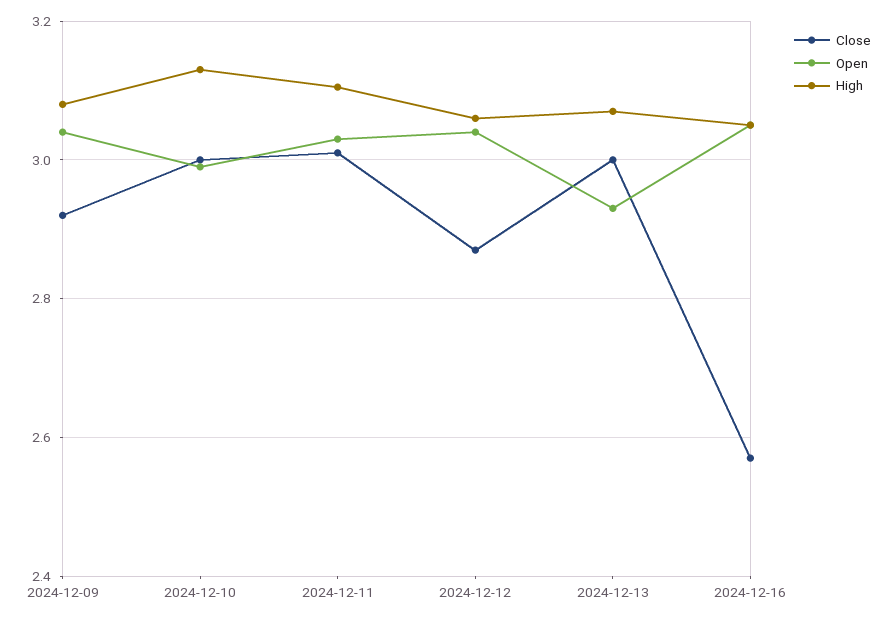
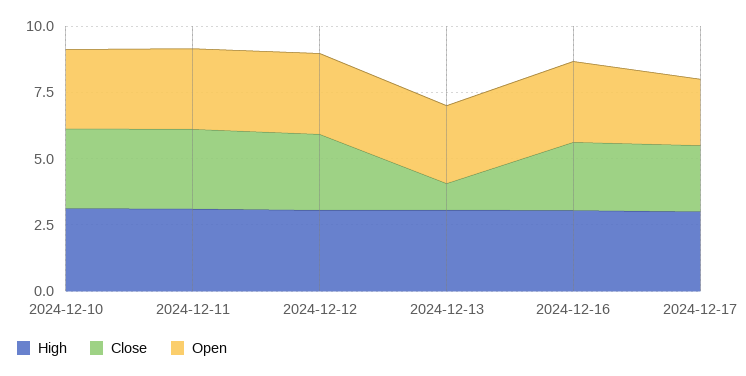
Close, 2024-12-09: 2.92 -> none
Open, 2024-12-09: 3.04 -> none
High, 2024-12-09: 3.08 -> none
Close, 2024-12-13: 3 -> 1
High, 2024-12-17: none -> 3
Close, 2024-12-17: none -> 2.5
Open, 2024-12-17: none -> 2.5

